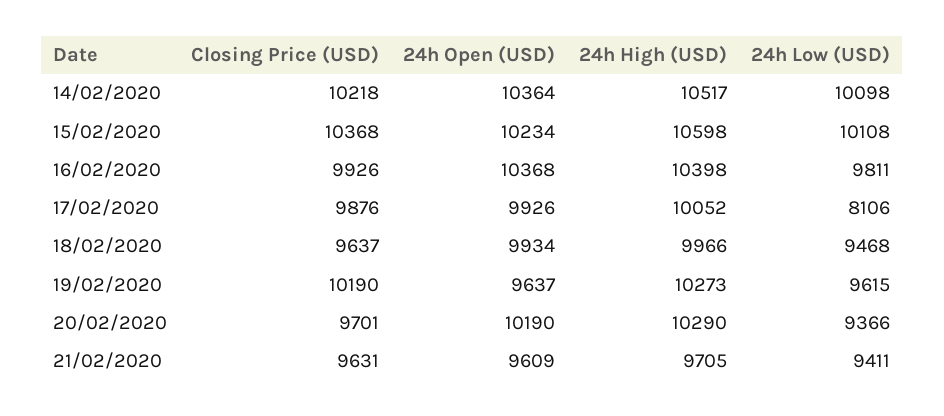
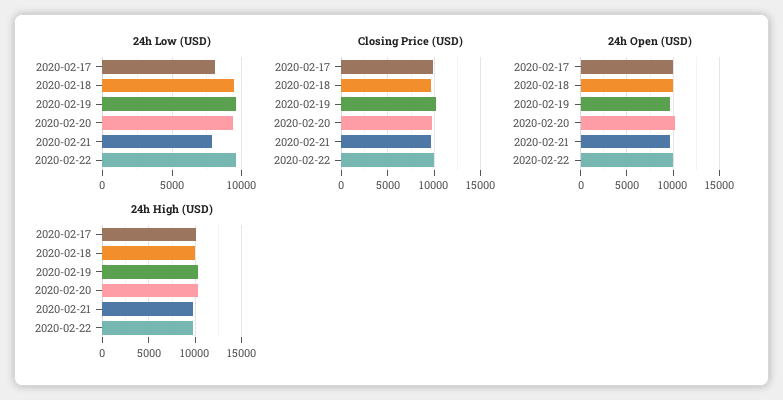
Closing Price (USD), 14/02/2020: 10218 -> none
24h Open (USD), 14/02/2020: 10364 -> none
24h High (USD), 14/02/2020: 10517 -> none
24h Low (USD), 14/02/2020: 10098 -> none
Closing Price (USD), 15/02/2020: 10368 -> none
24h Open (USD), 15/02/2020: 10234 -> none
24h High (USD), 15/02/2020: 10598 -> none
24h Low (USD), 15/02/2020: 10108 -> none
Closing Price (USD), 16/02/2020: 9926 -> none
24h Open (USD), 16/02/2020: 10368 -> none
24h High (USD), 16/02/2020: 10398 -> none
24h Low (USD), 16/02/2020: 9811 -> none
24h Low (USD), 21/02/2020: 9411 -> 8000
24h Low (USD), 2020-02-22: none -> 9500
Closing Price (USD), 2020-02-22: none -> 10000
24h Open (USD), 2020-02-22: none -> 10000
24h High (USD), 2020-02-22: none -> 10000

